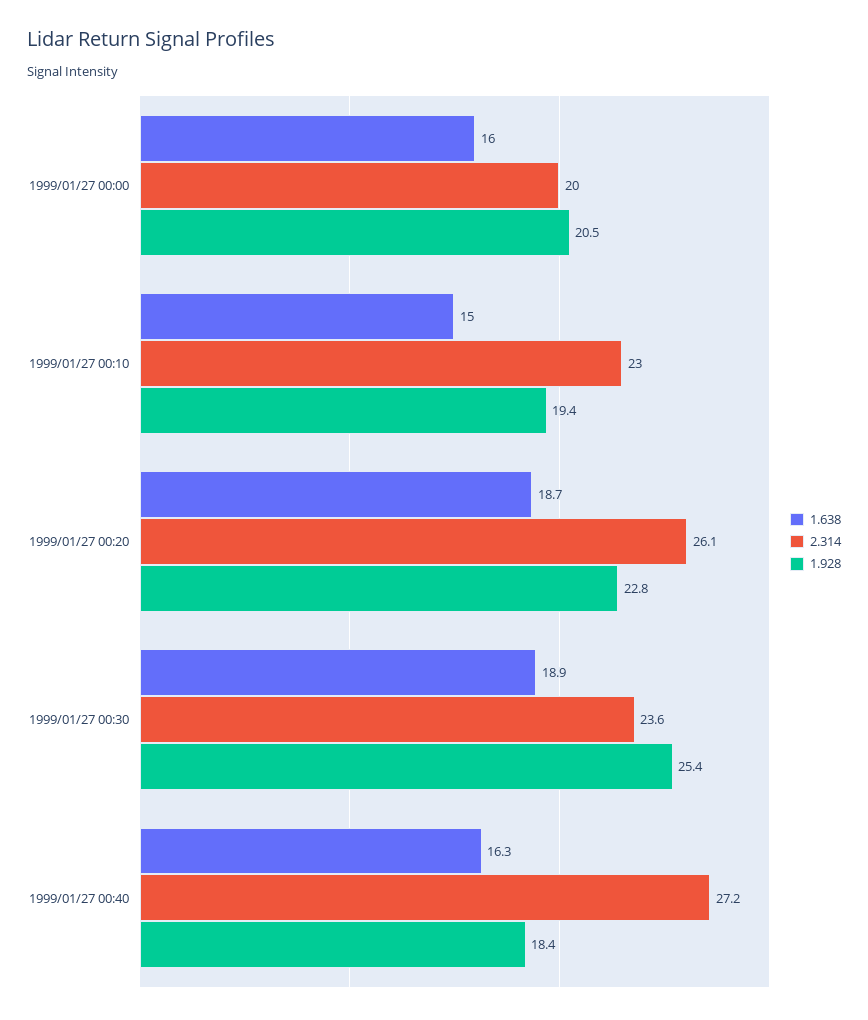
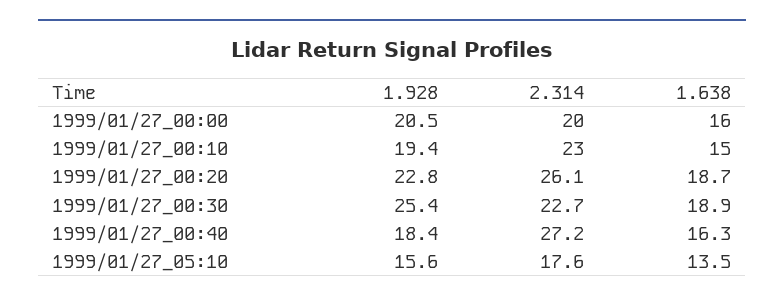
2.314, 1999/01/27 00:30: 23.6 -> 22.7
1.928, 1999/01/27_05:10: none -> 15.6
2.314, 1999/01/27_05:10: none -> 17.6
1.638, 1999/01/27_05:10: none -> 13.5

